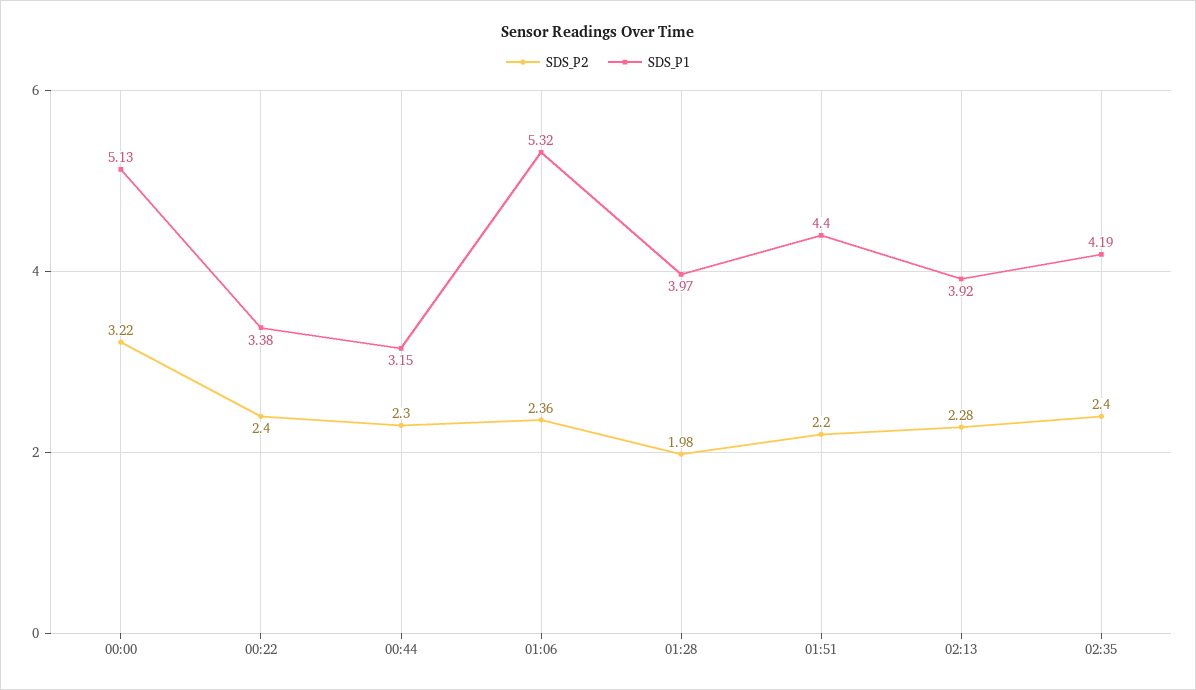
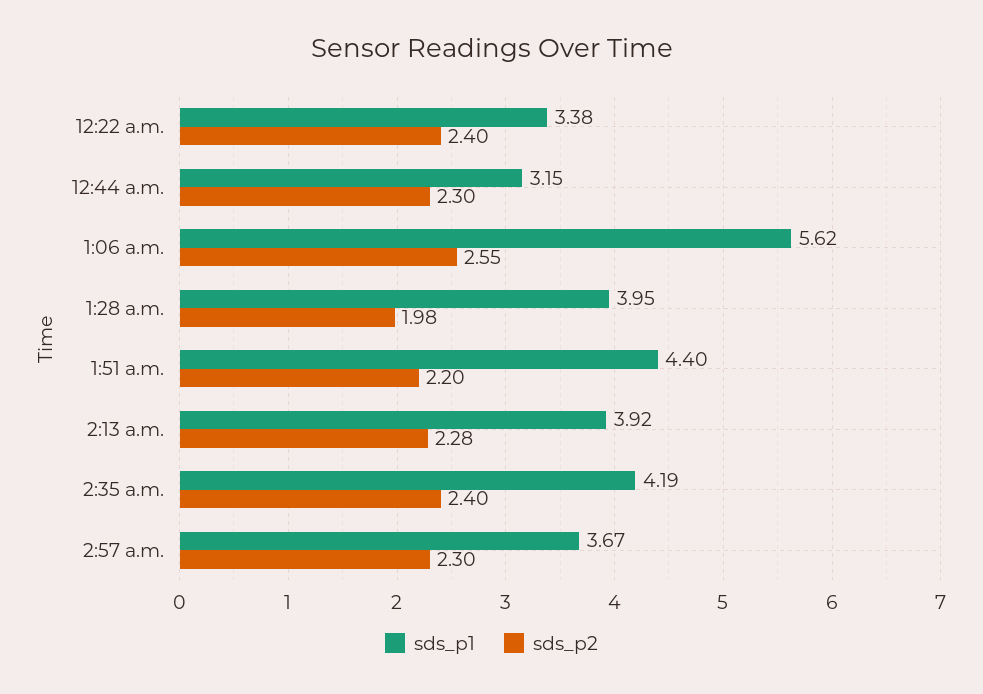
SDS_P2, 00:00: 3.22 -> none
SDS_P1, 00:00: 5.13 -> none
SDS_P2, 01:06: 2.36 -> 2.55
SDS_P1, 01:06: 5.32 -> 5.62
SDS_P1, 01:28: 3.97 -> 3.95
SDS_P1, 2:57 a.m.: none -> 3.67
SDS_P2, 2:57 a.m.: none -> 2.3

